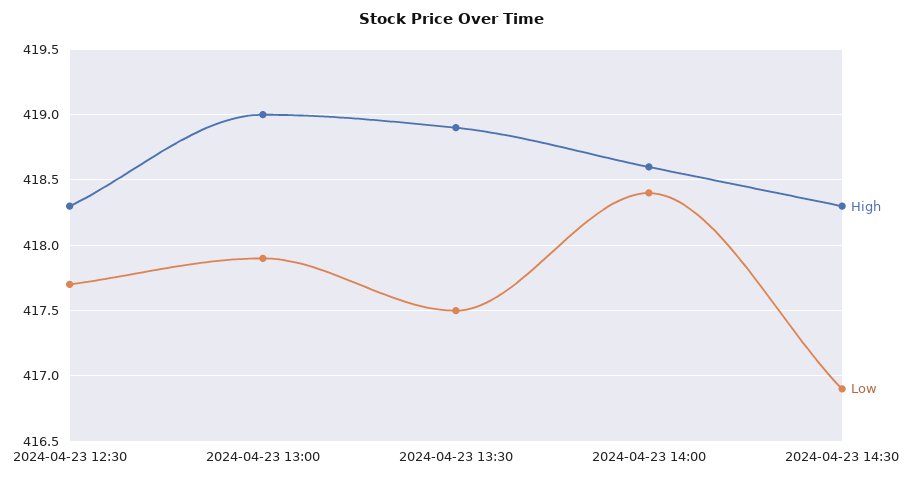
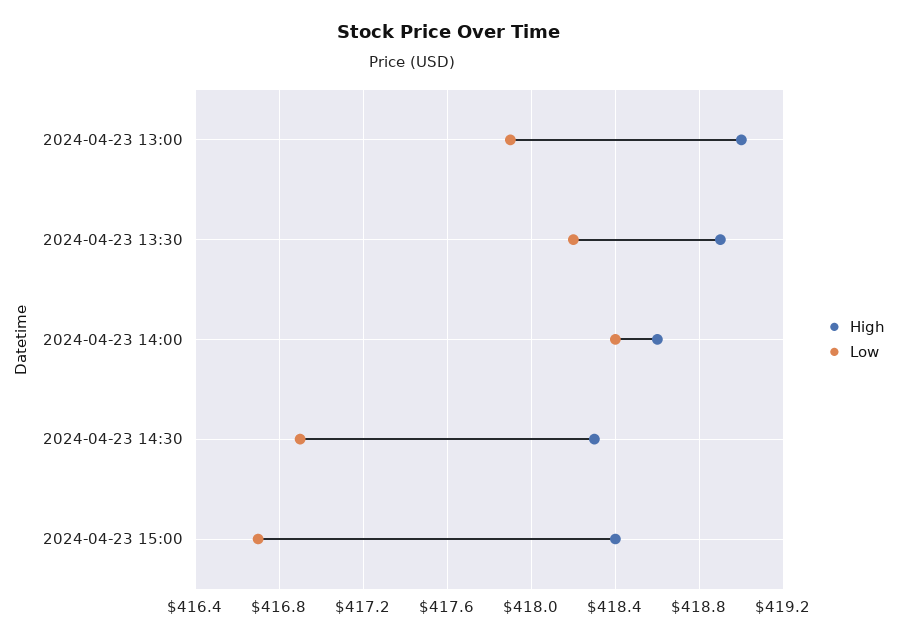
High, 2024-04-23 12:30: 418.3 -> none
Low, 2024-04-23 12:30: 417.7 -> none
Low, 2024-04-23 13:30: 417.5 -> 418.2
High, 2024-04-23 15:00: none -> 418.4
Low, 2024-04-23 15:00: none -> 416.7

